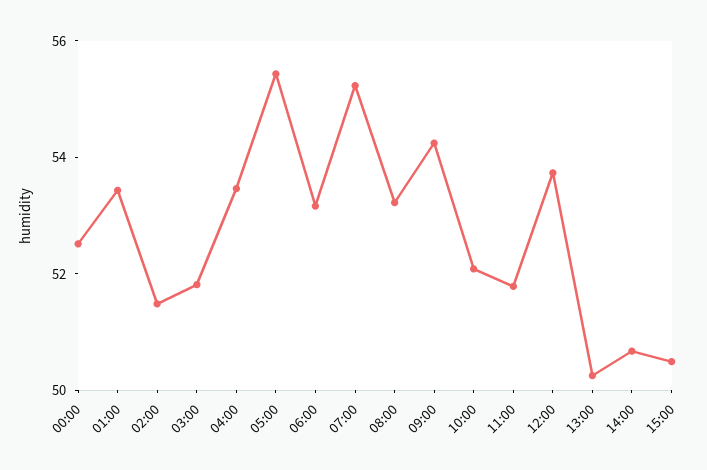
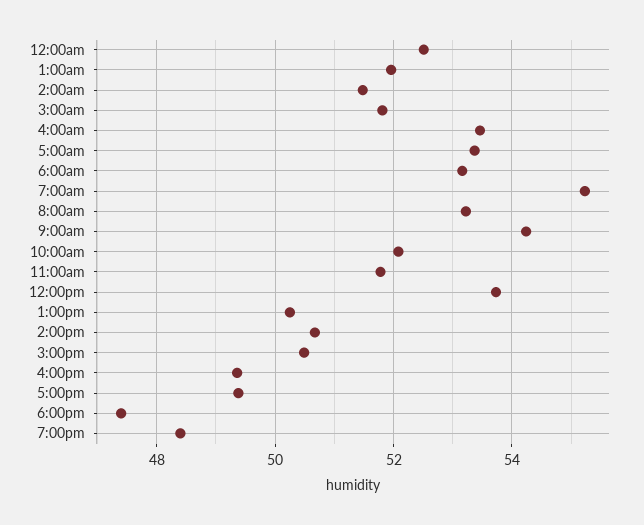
01:00: 53.5 -> 52
05:00: 55.5 -> 53.4
4:00pm: none -> 49.4
5:00pm: none -> 49.4
6:00pm: none -> 47.4
7:00pm: none -> 48.4

